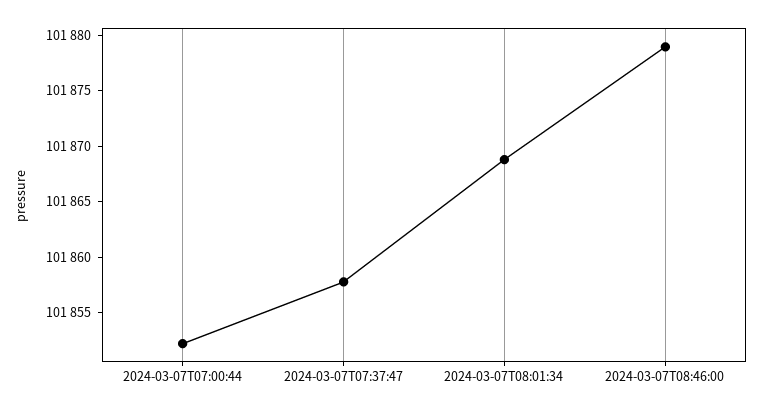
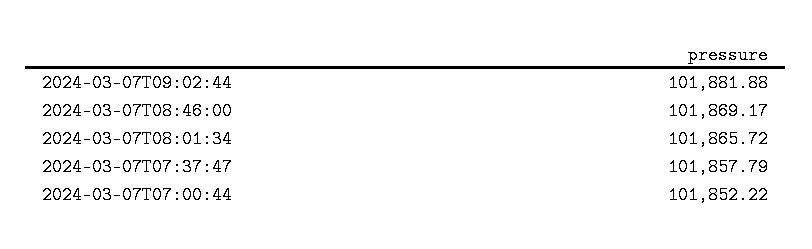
2024-03-07T08:01:34: 101869 -> 101865.72
2024-03-07T08:46:00: 101879 -> 101869.17
2024-03-07T09:02:44: none -> 101881.88

